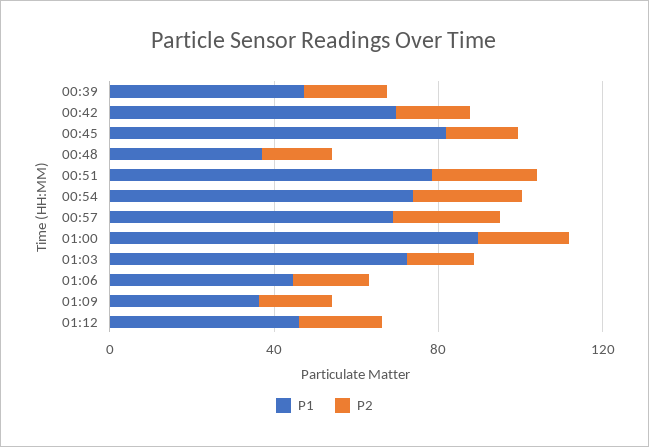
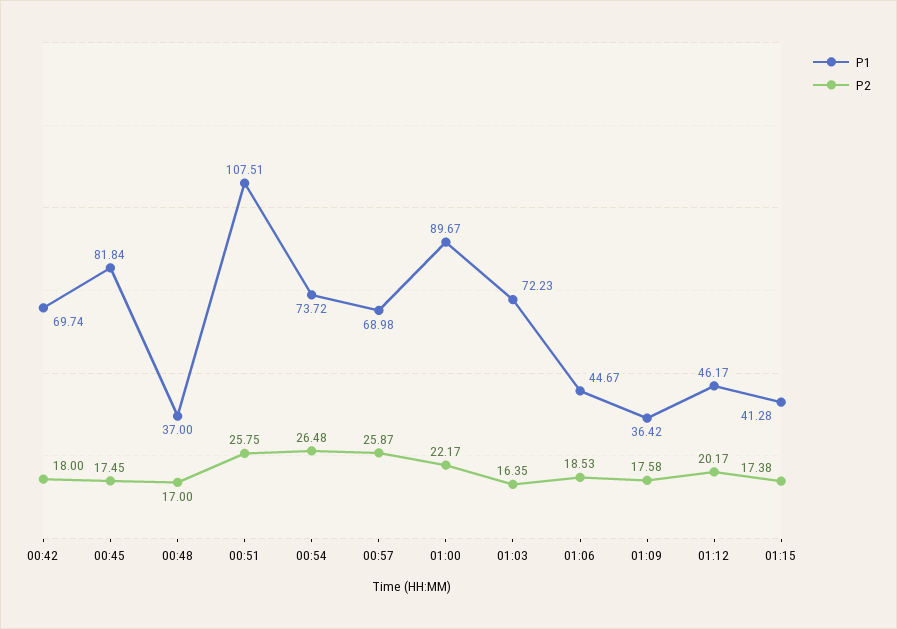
P1, 00:39: 50 -> none
P2, 00:39: 20 -> none
P1, 00:51: 80 -> 107.51
P1, 01:15: none -> 41.28
P2, 01:15: none -> 17.38

